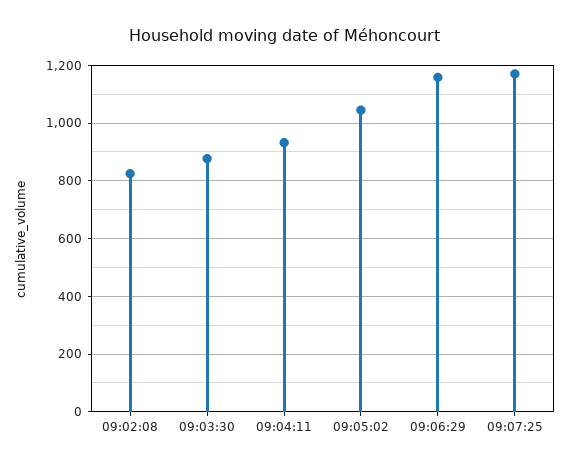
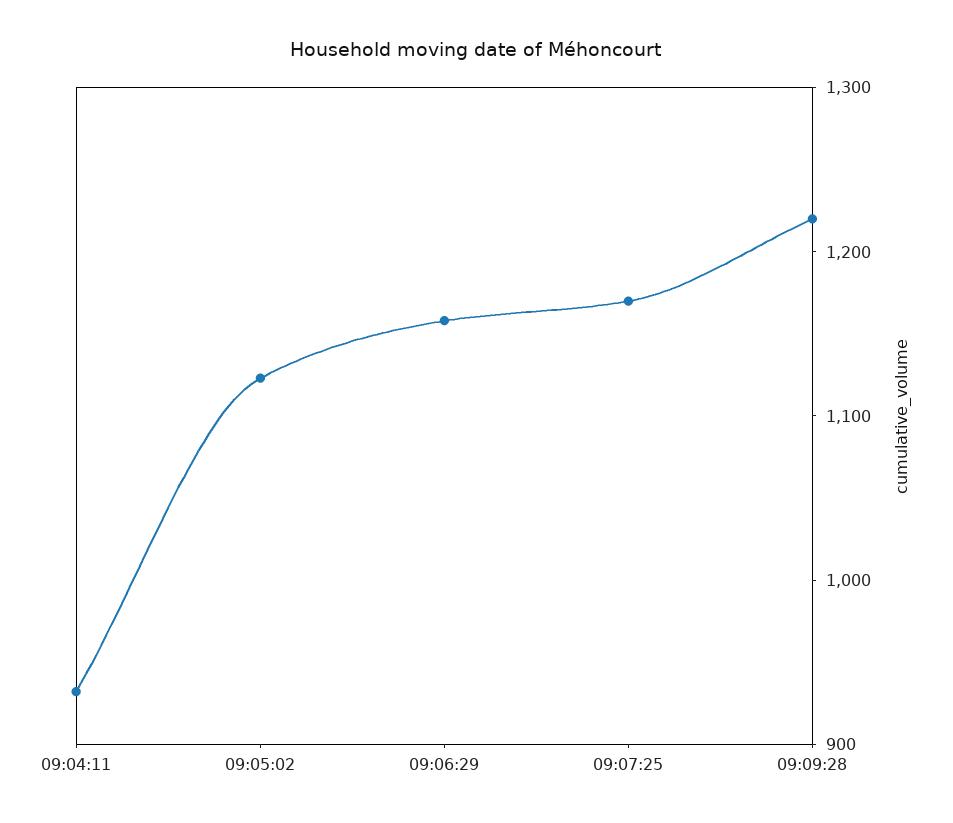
09:02:08: 825 -> none
09:03:30: 875 -> none
09:05:02: 1050 -> 1120
09:09:28: none -> 1220

